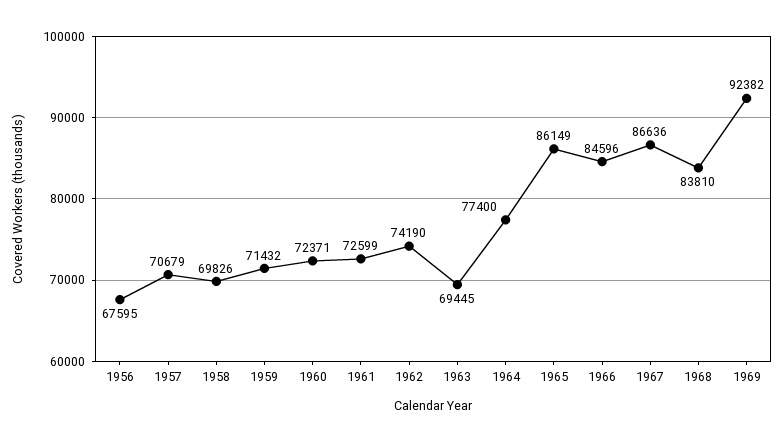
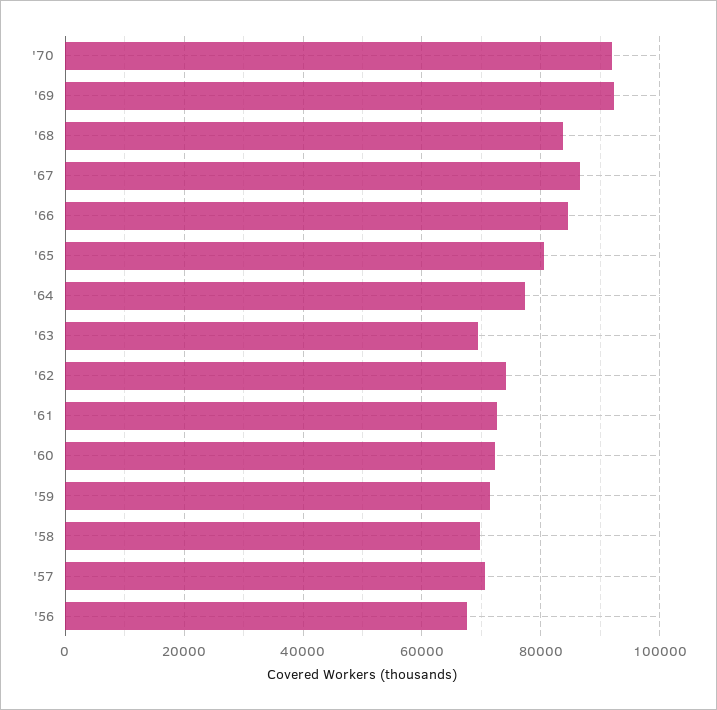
1965: 86149 -> 80000
'70: none -> 92000

